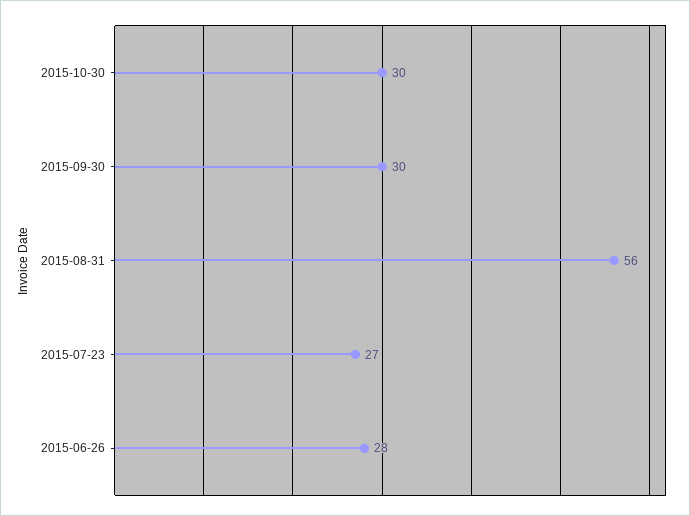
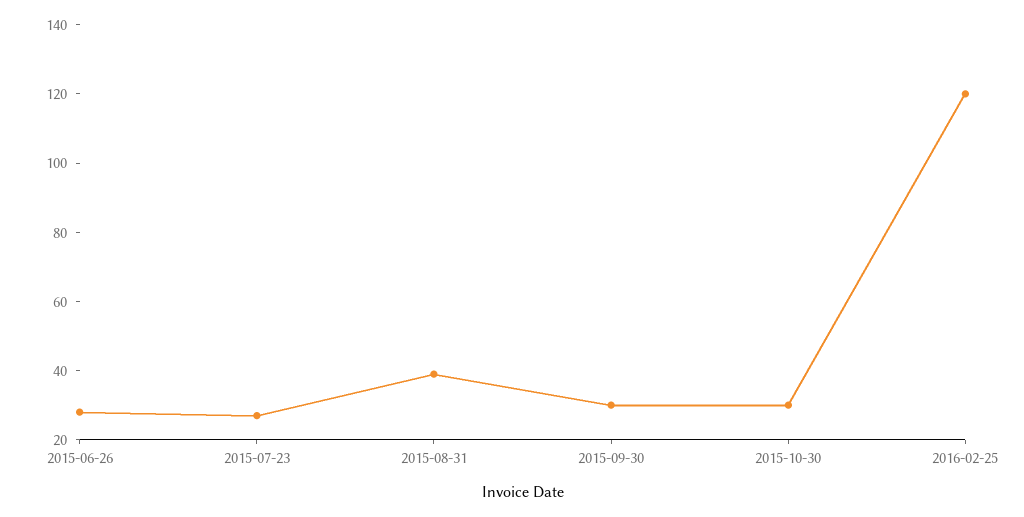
2015-08-31: 56 -> 40
2016-02-25: none -> 120

